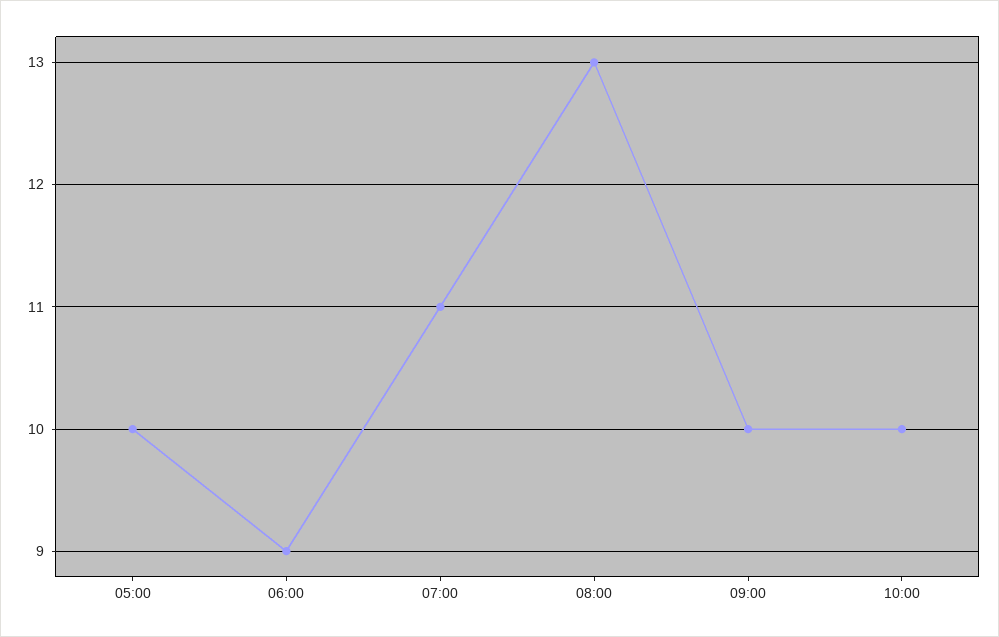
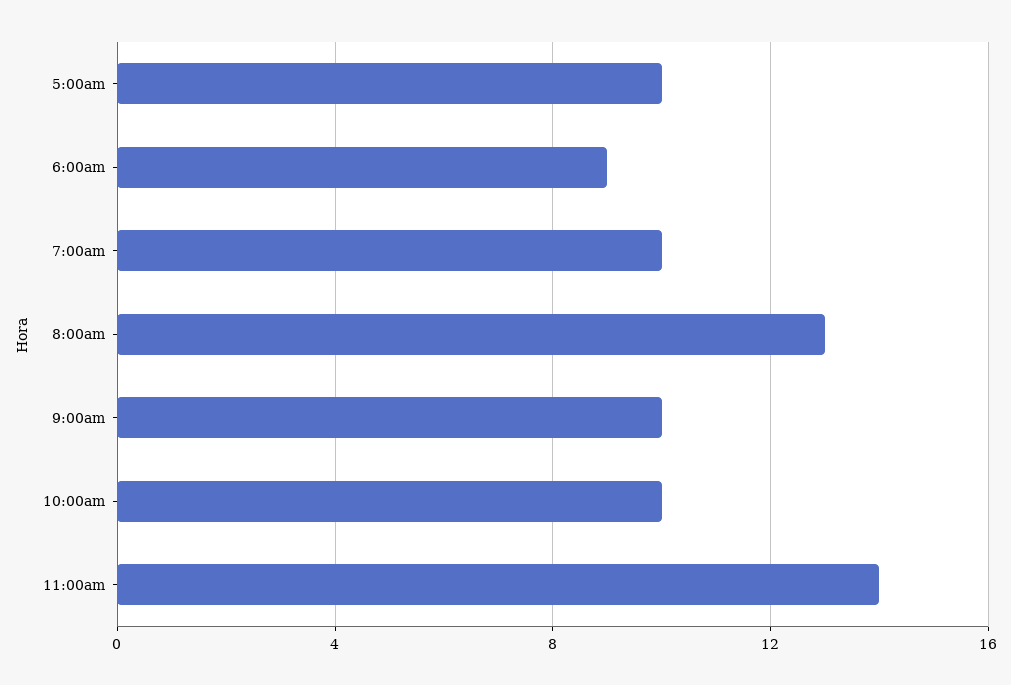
07:00: 11 -> 10
11:00am: none -> 14

